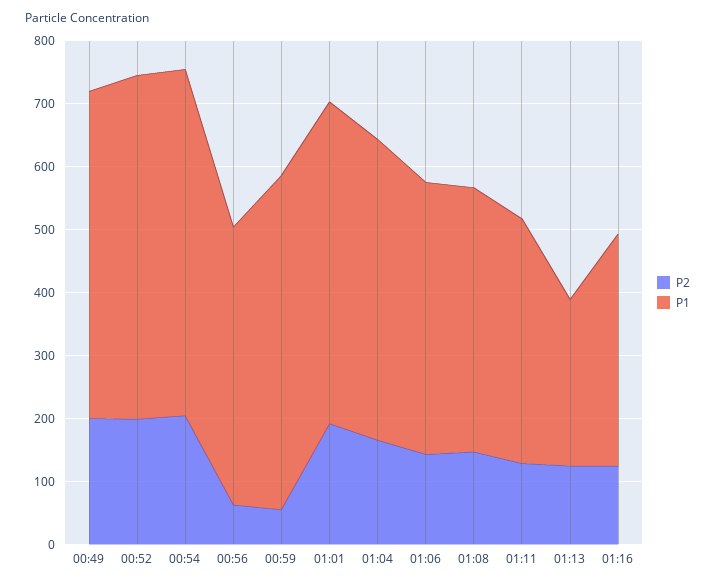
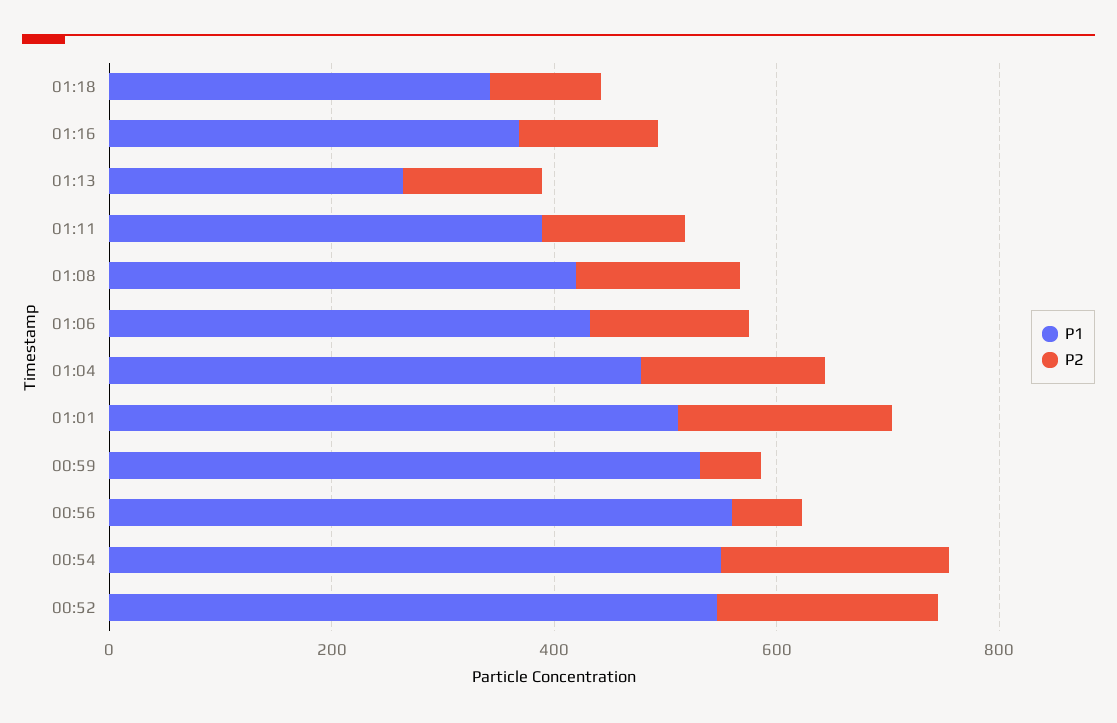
P2, 00:49: 200 -> none
P1, 00:49: 520 -> none
P1, 00:56: 440 -> 550
P1, 01:18: none -> 350
P2, 01:18: none -> 100

